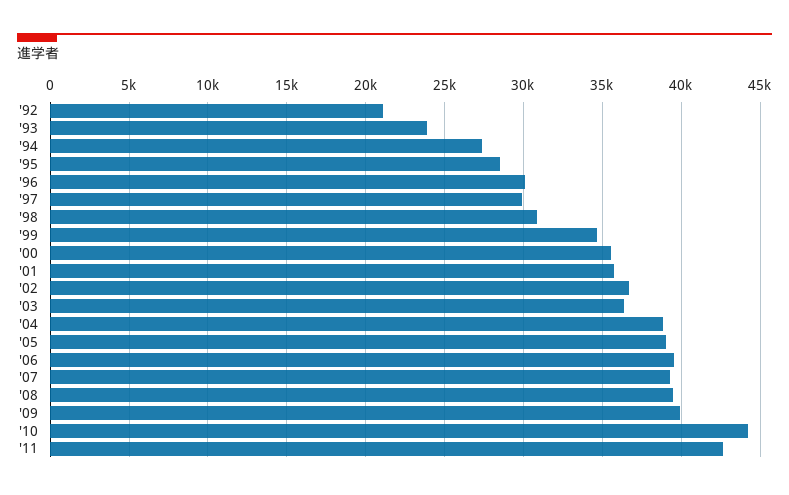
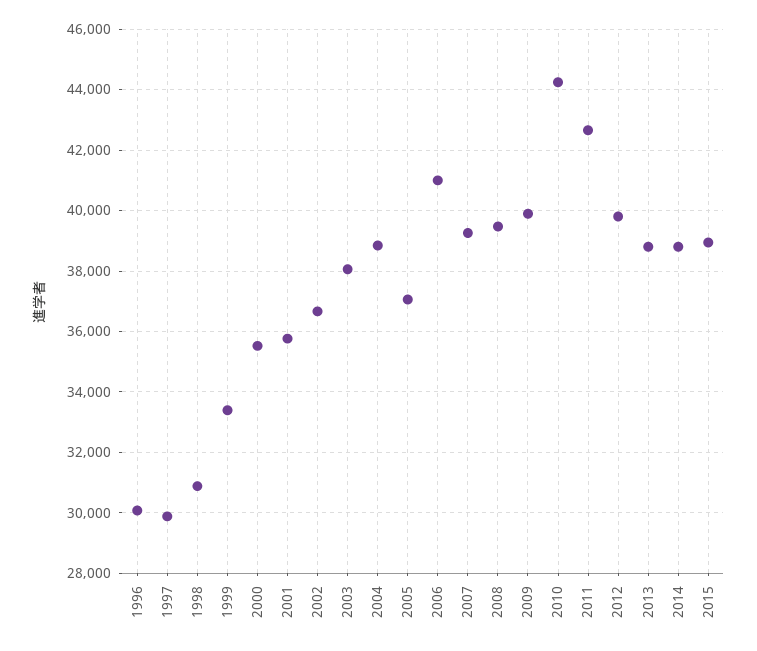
'92: 21000 -> none
'93: 24000 -> none
'94: 27500 -> none
'95: 28500 -> none
'99: 34500 -> 33400
'03: 36500 -> 38000
'05: 39000 -> 37000
'06: 39500 -> 41000
2012: none -> 39800
2013: none -> 38800
2014: none -> 38800
2015: none -> 39000

